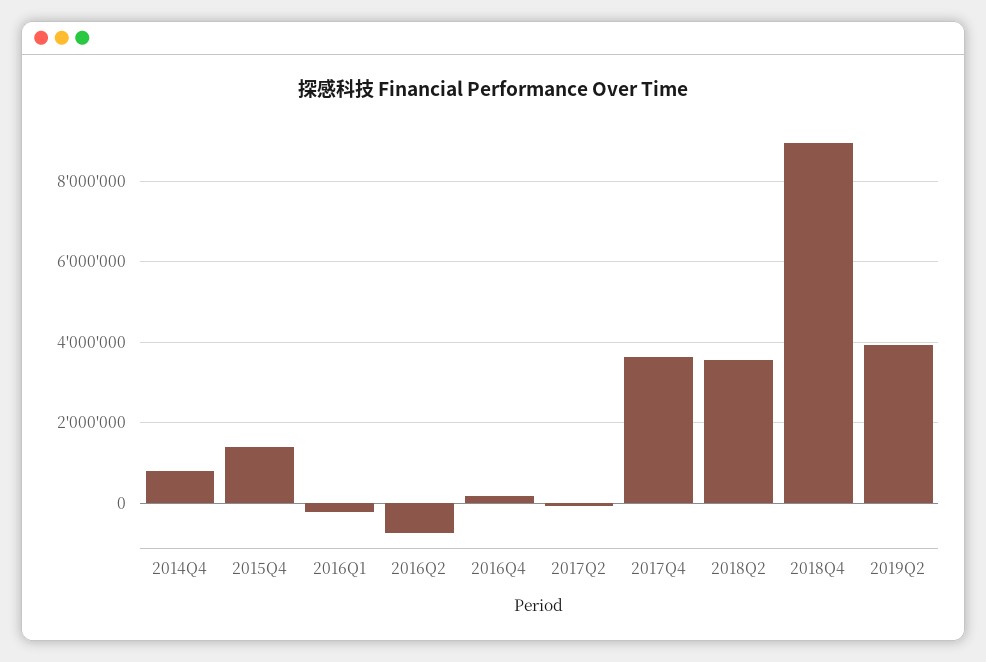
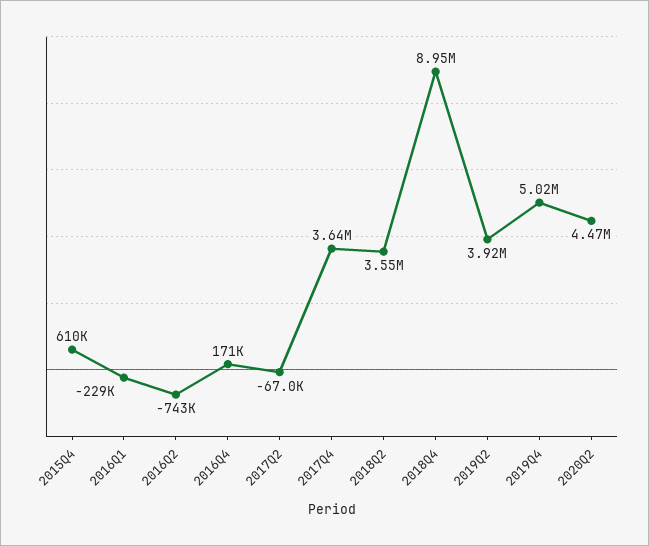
2014Q4: 800000 -> none
2015Q4: 1400000 -> 610000
2019Q4: none -> 5020000
2020Q2: none -> 4470000

